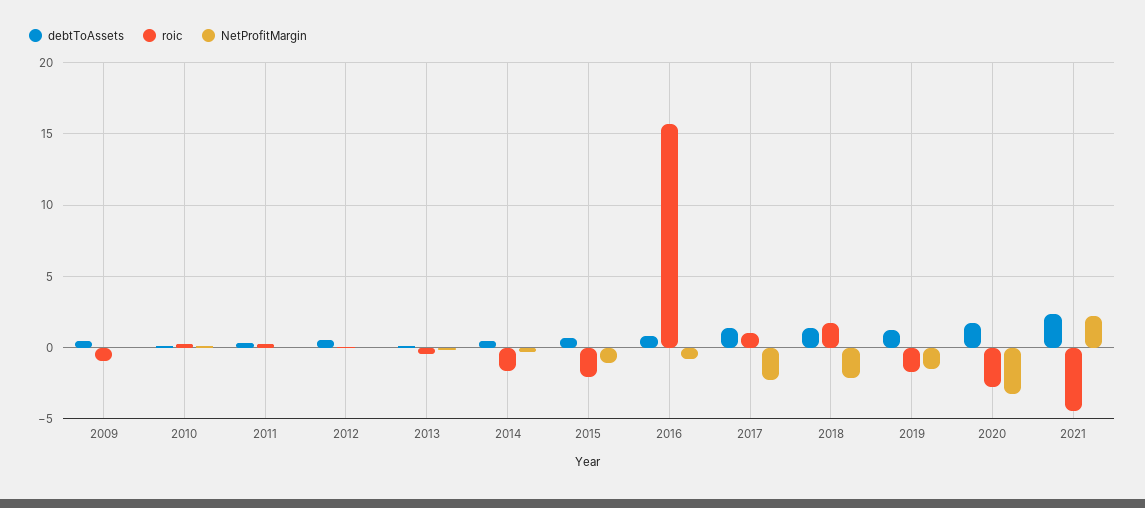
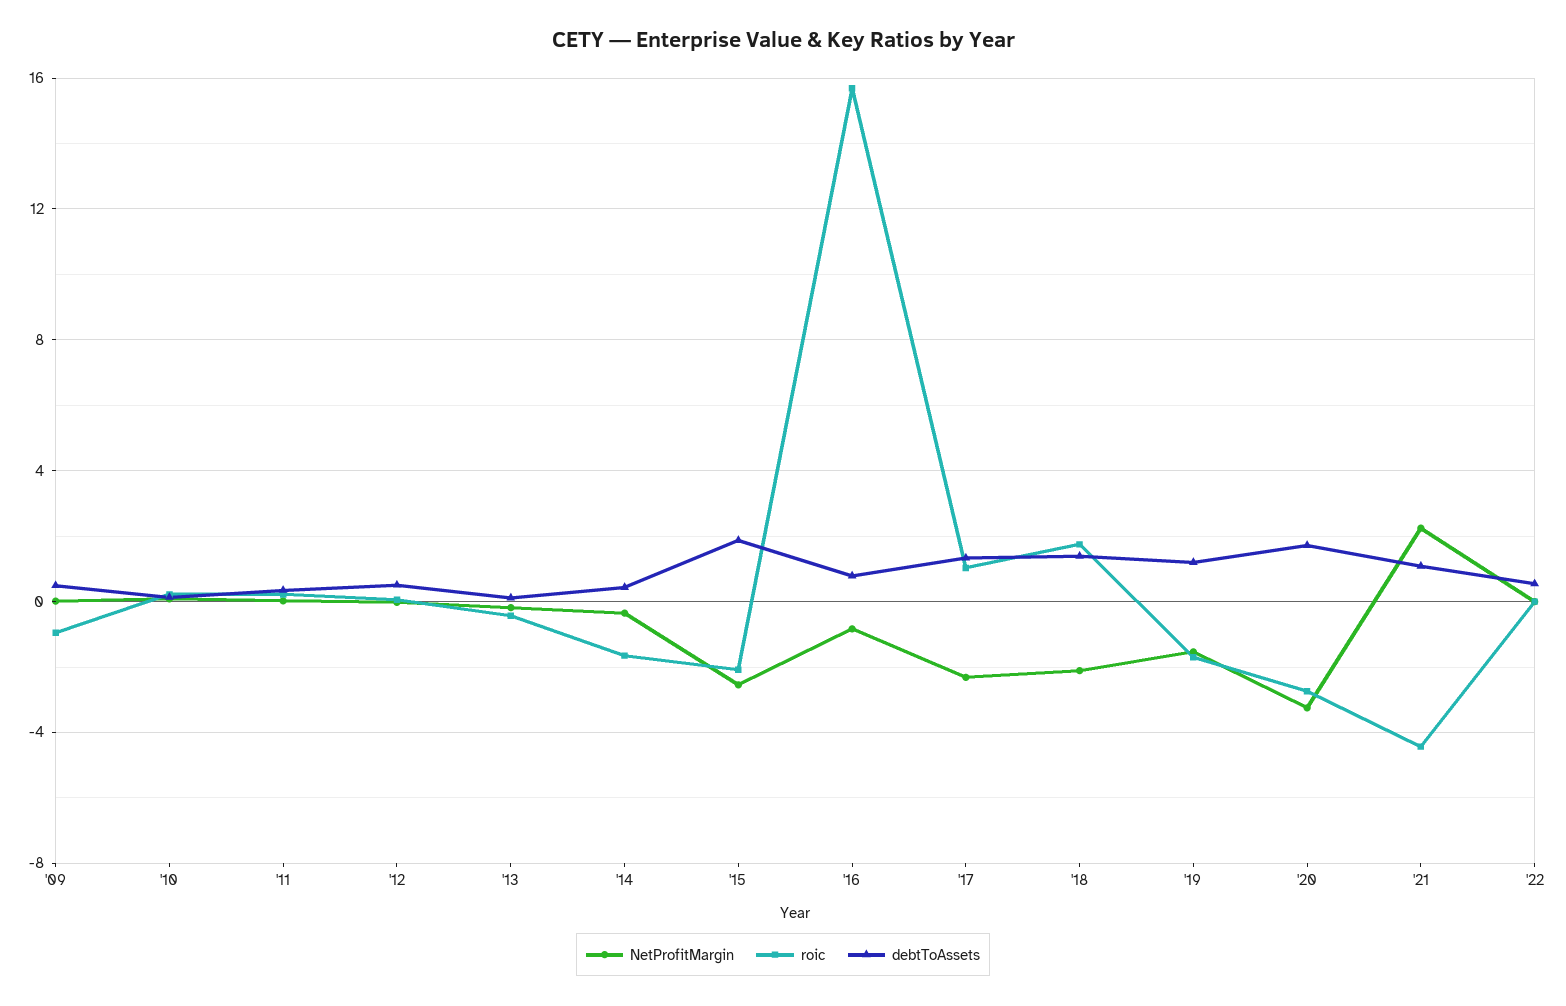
debtToAssets, 2015: 0.5 -> 2
NetProfitMargin, 2015: -1 -> -2.5
debtToAssets, 2021: 2.5 -> 1
NetProfitMargin, '22: none -> 0
roic, '22: none -> 0
debtToAssets, '22: none -> 0.5

